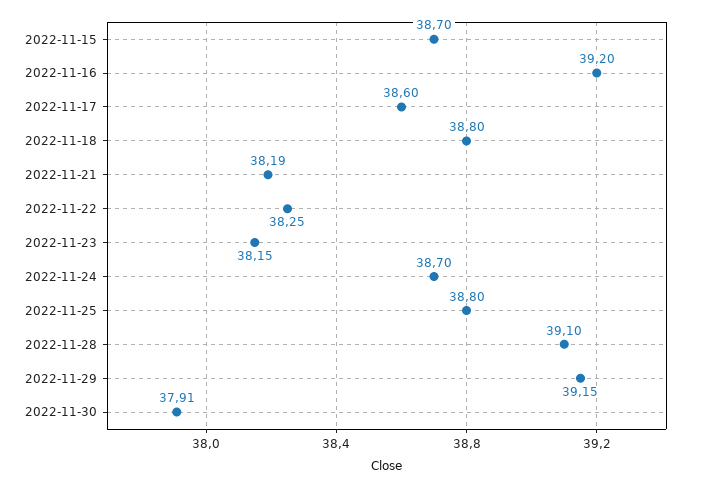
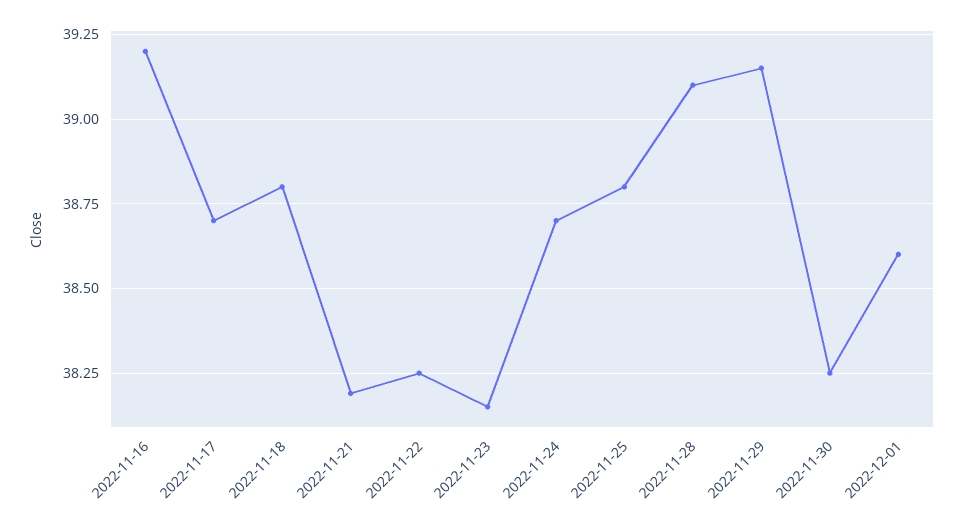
2022-11-15: 38.7 -> none
2022-11-17: 38.6 -> 38.7
2022-11-30: 37.91 -> 38.25
2022-12-01: none -> 38.6

